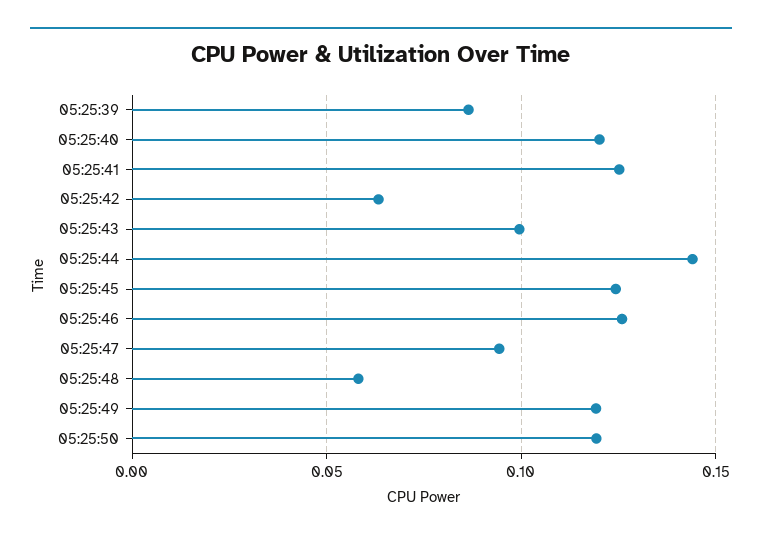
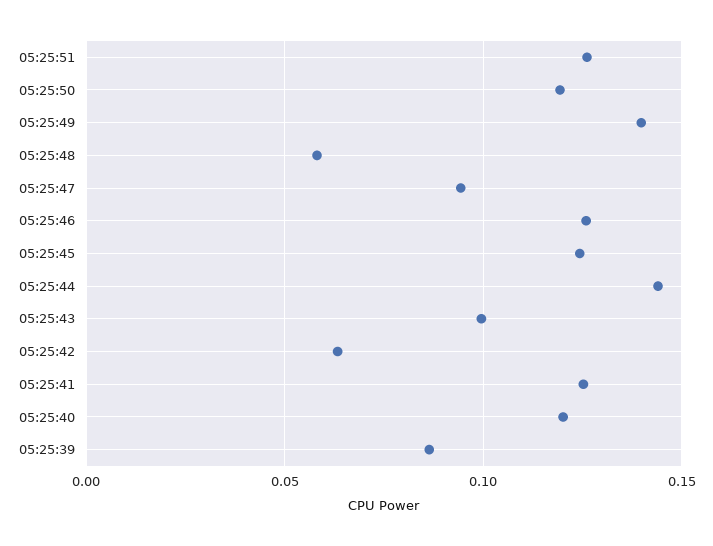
05:25:49: 0.12 -> 0.14
05:25:51: none -> 0.125

